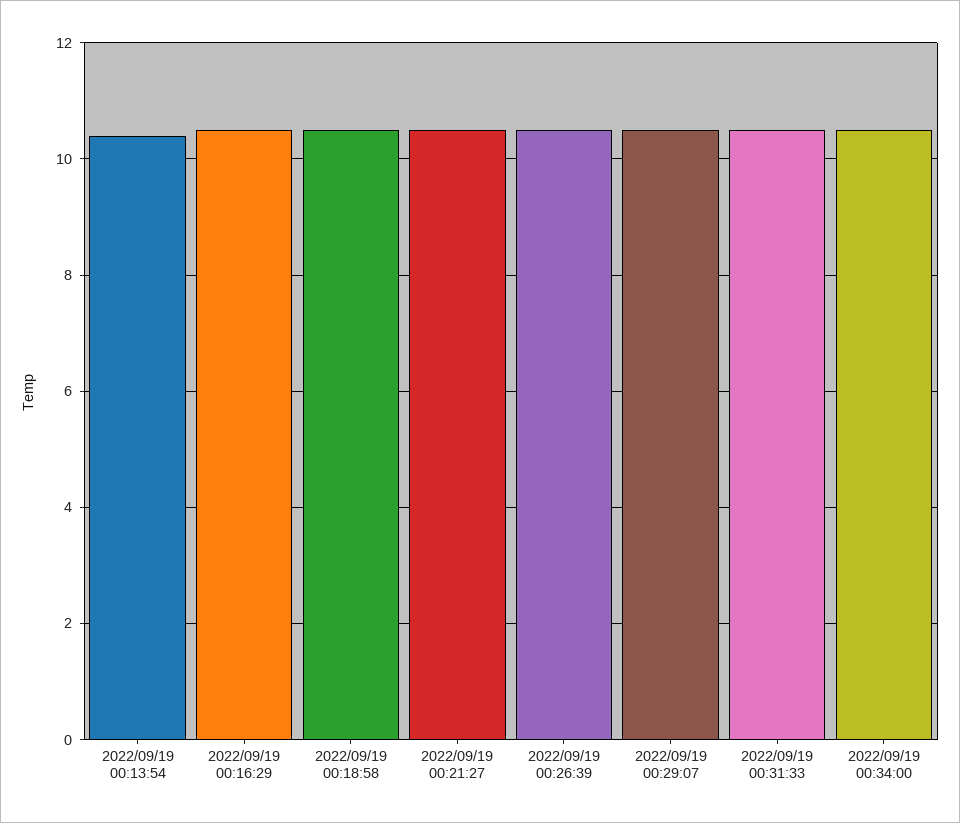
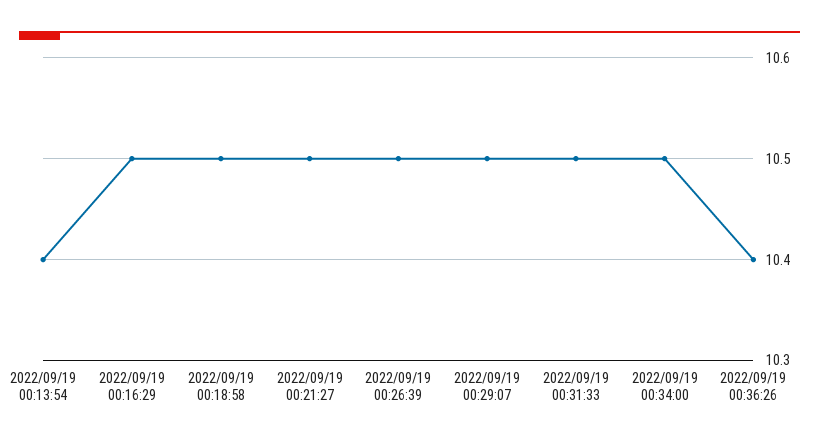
2022/09/19 00:36:26: none -> 10.4

